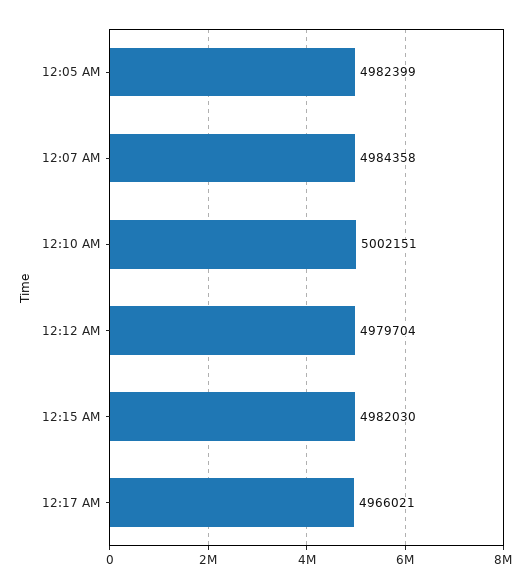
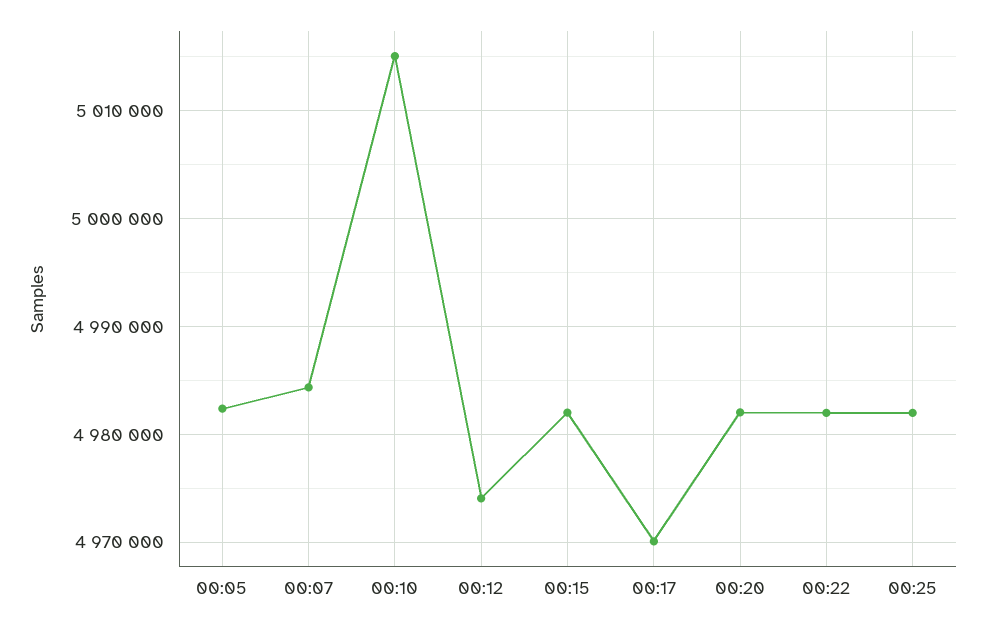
12:10 AM: 5002151 -> 5015000
12:12 AM: 4979704 -> 4974000
12:17 AM: 4966021 -> 4970000
00:20: none -> 4982000
00:22: none -> 4982000
00:25: none -> 4982000

